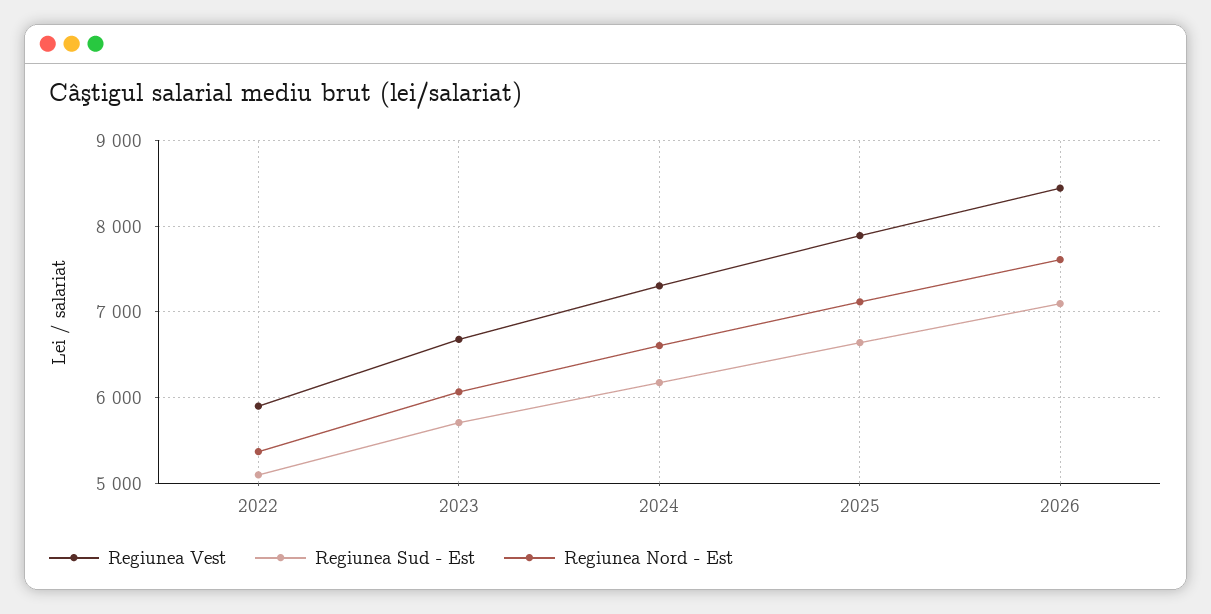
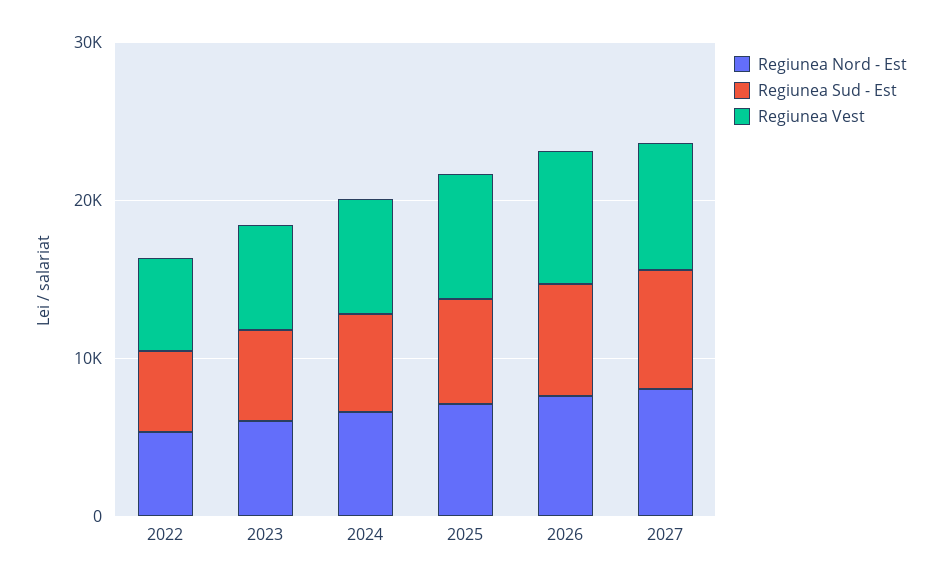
Regiunea Nord - Est, 2027: none -> 8000
Regiunea Sud - Est, 2027: none -> 8000
Regiunea Vest, 2027: none -> 8000

